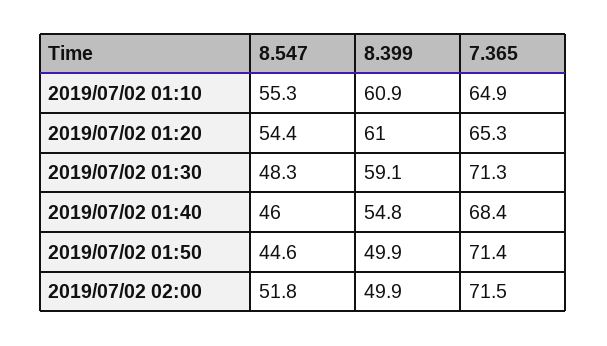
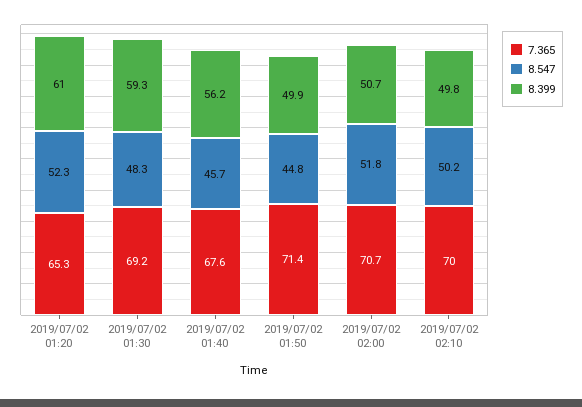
8.547, 2019/07/02 01:10: 55.3 -> none
8.399, 2019/07/02 01:10: 60.9 -> none
7.365, 2019/07/02 01:10: 64.9 -> none
8.547, 2019/07/02 01:20: 54.4 -> 52.3
8.399, 2019/07/02 01:30: 59.1 -> 59.3
7.365, 2019/07/02 01:30: 71.3 -> 69.2
8.547, 2019/07/02 01:40: 46 -> 45.7
8.399, 2019/07/02 01:40: 54.8 -> 56.2
7.365, 2019/07/02 01:40: 68.4 -> 67.6
8.547, 2019/07/02 01:50: 44.6 -> 44.8
8.399, 2019/07/02 02:00: 49.9 -> 50.7
7.365, 2019/07/02 02:00: 71.5 -> 70.7
7.365, 2019/07/02 02:10: none -> 70
8.547, 2019/07/02 02:10: none -> 50.2
8.399, 2019/07/02 02:10: none -> 49.8

